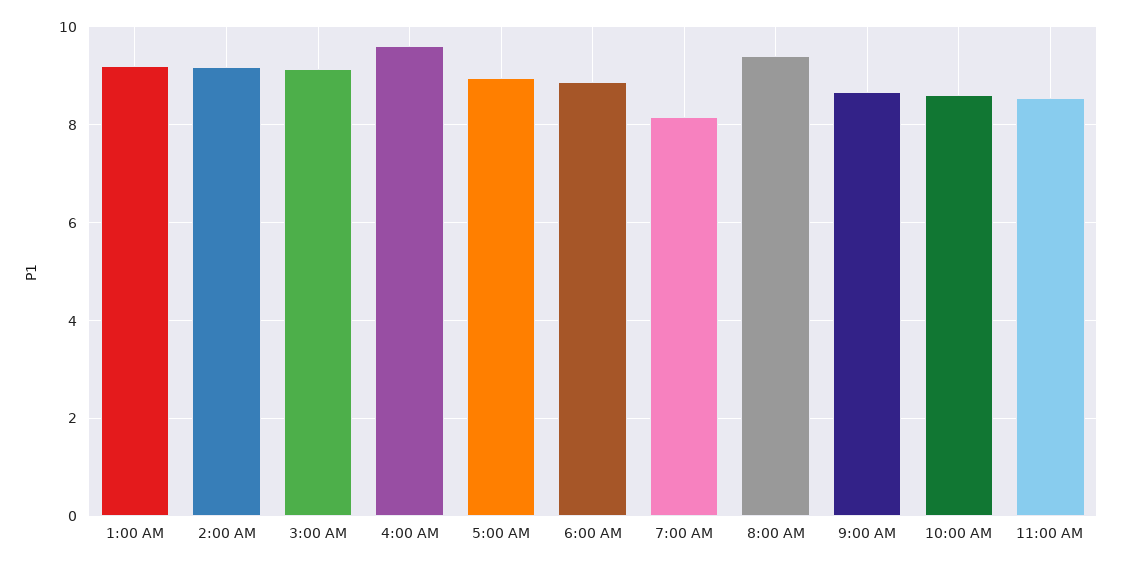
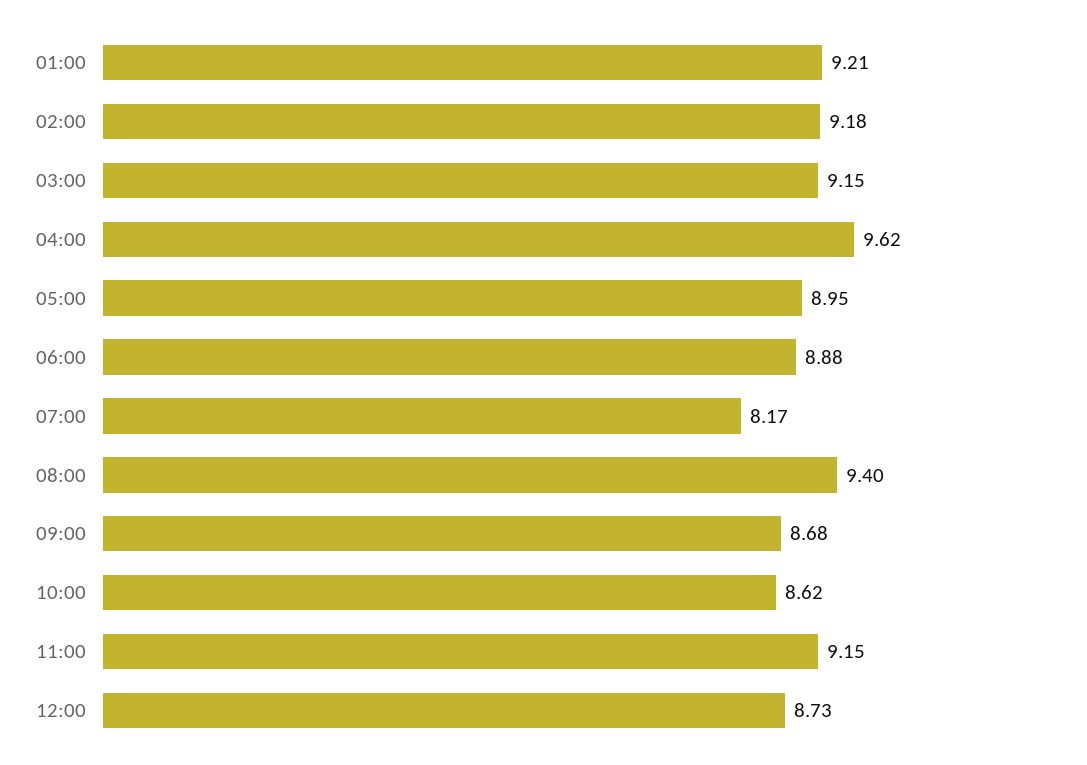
11:00 AM: 8.6 -> 9.15
12:00: none -> 8.73

